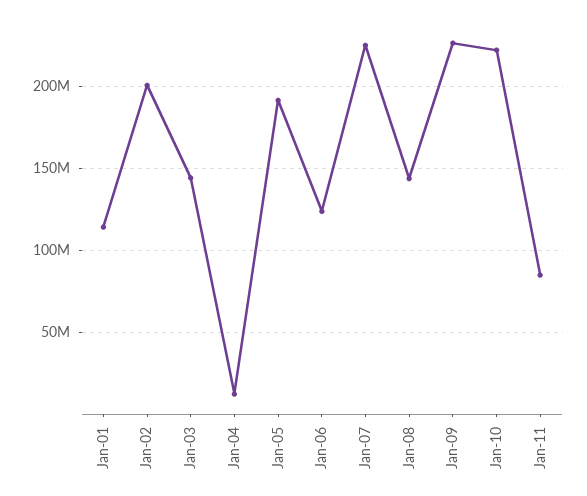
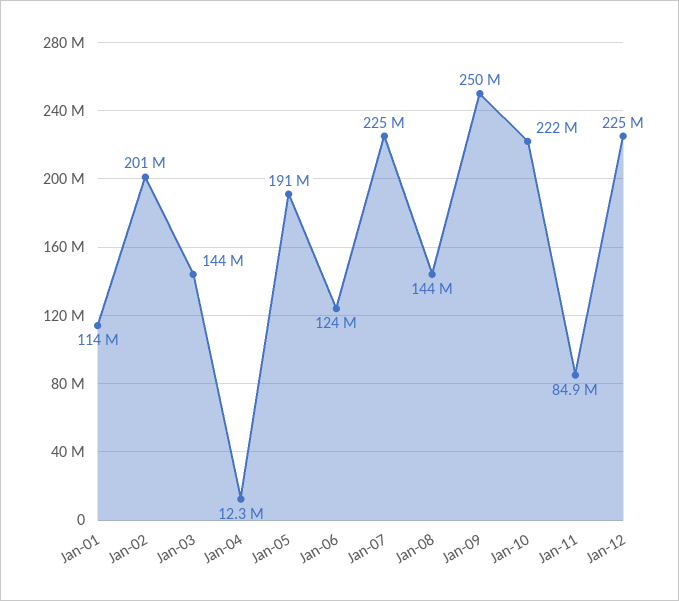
Jan-09: 225000000 -> 250000000
Jan-12: none -> 225000000

